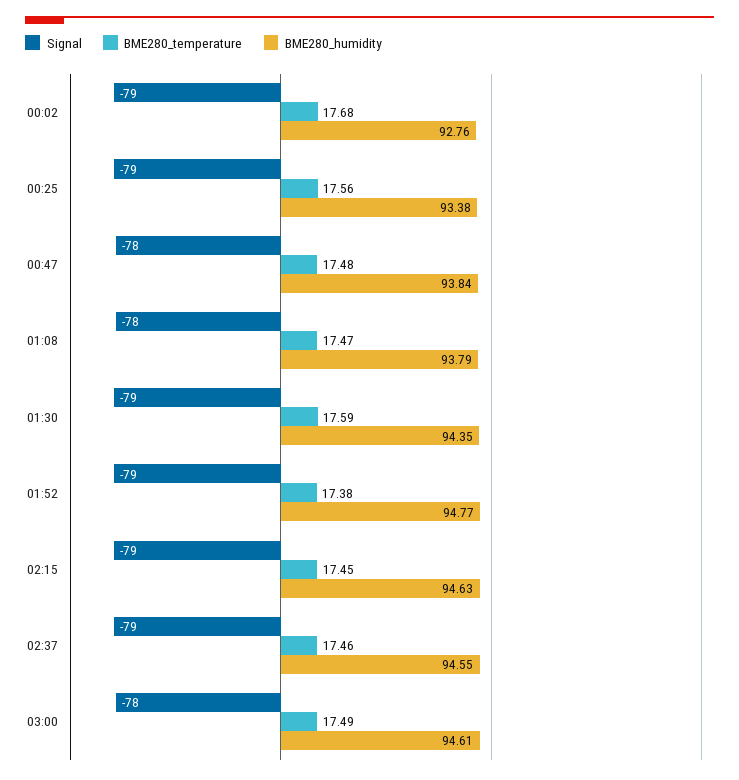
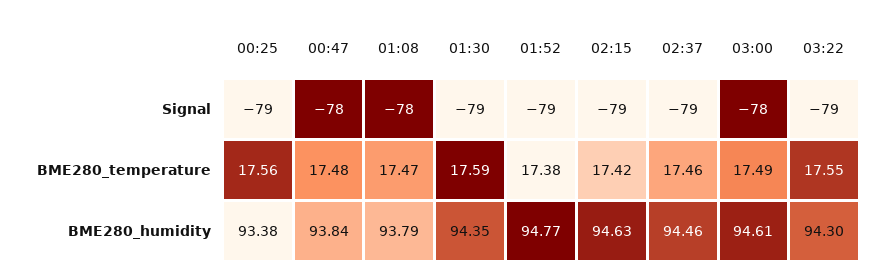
Signal, 00:02: -79 -> none
BME280_temperature, 00:02: 17.68 -> none
BME280_humidity, 00:02: 92.76 -> none
BME280_temperature, 02:15: 17.45 -> 17.42
BME280_humidity, 02:37: 94.55 -> 94.46
Signal, 03:22: none -> -79
BME280_temperature, 03:22: none -> 17.55
BME280_humidity, 03:22: none -> 94.3

